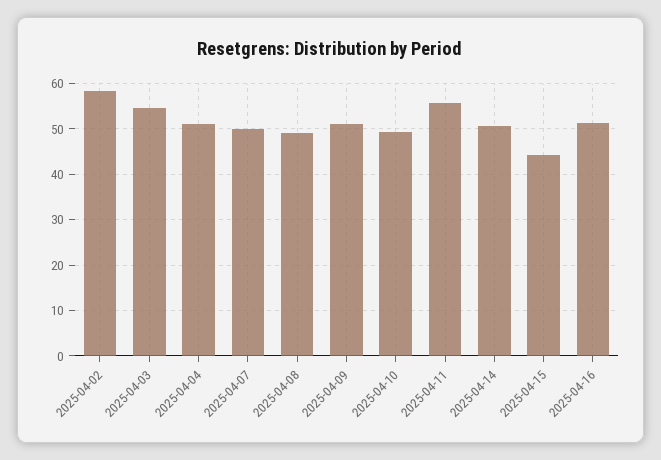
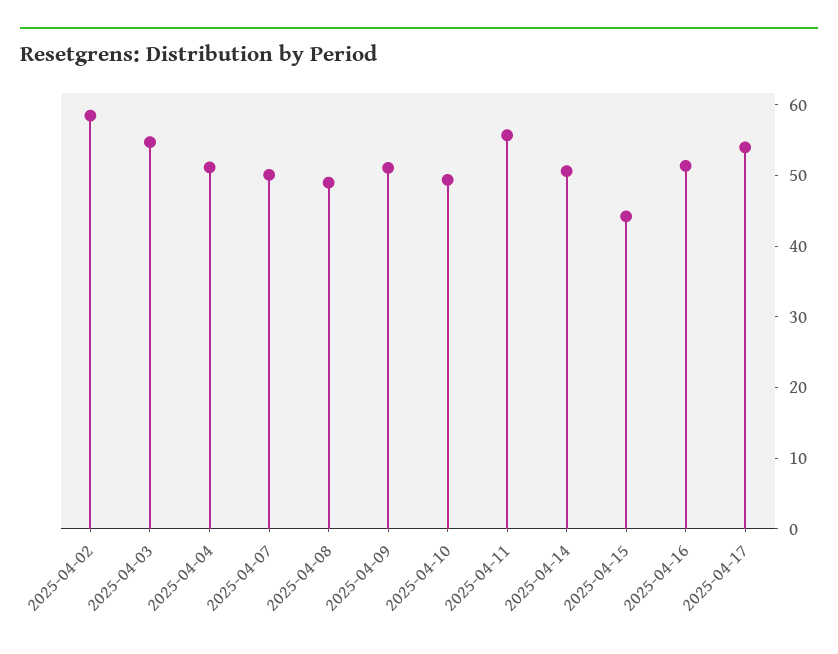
2025-04-17: none -> 54

